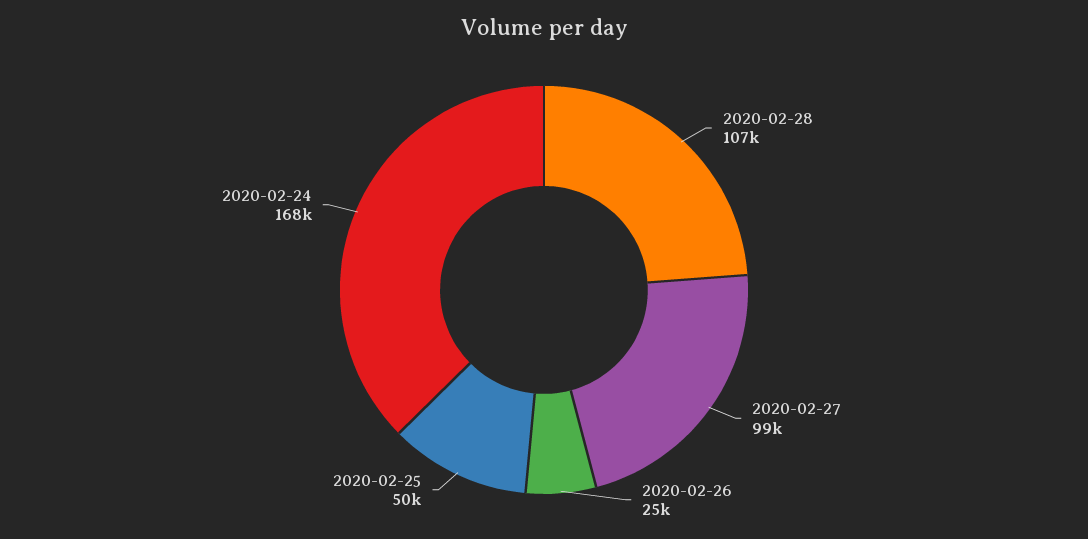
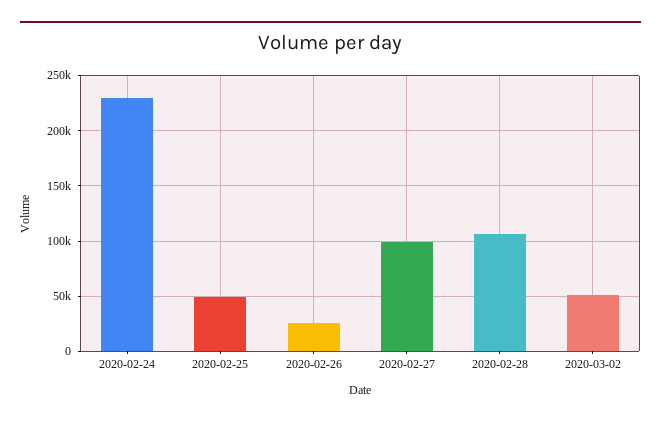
2020-02-24: 168000 -> 230000
2020-03-02: none -> 50000

